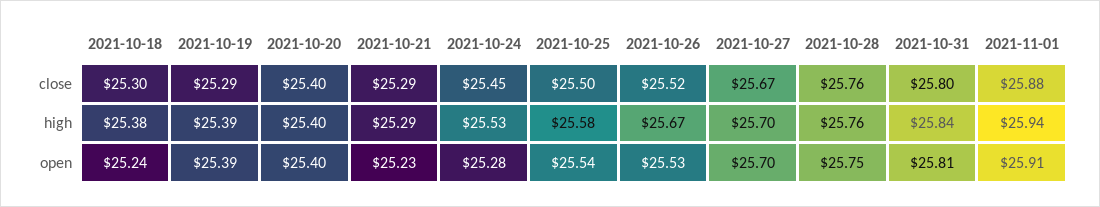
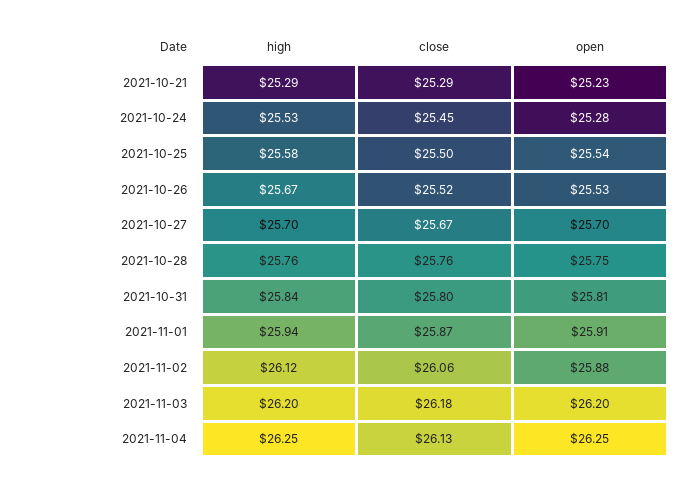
2021-10-18, close: 25.3 -> none
2021-10-19, close: 25.29 -> none
2021-10-20, close: 25.4 -> none
2021-11-01, close: 25.88 -> 25.87
2021-10-18, high: 25.38 -> none
2021-10-19, high: 25.39 -> none
2021-10-20, high: 25.4 -> none
2021-10-18, open: 25.24 -> none
2021-10-19, open: 25.39 -> none
2021-10-20, open: 25.4 -> none
2021-11-02, high: none -> 26.12
2021-11-02, close: none -> 26.06
2021-11-02, open: none -> 25.88
2021-11-03, high: none -> 26.2
2021-11-03, close: none -> 26.18
2021-11-03, open: none -> 26.2
2021-11-04, high: none -> 26.25
2021-11-04, close: none -> 26.13
2021-11-04, open: none -> 26.25

